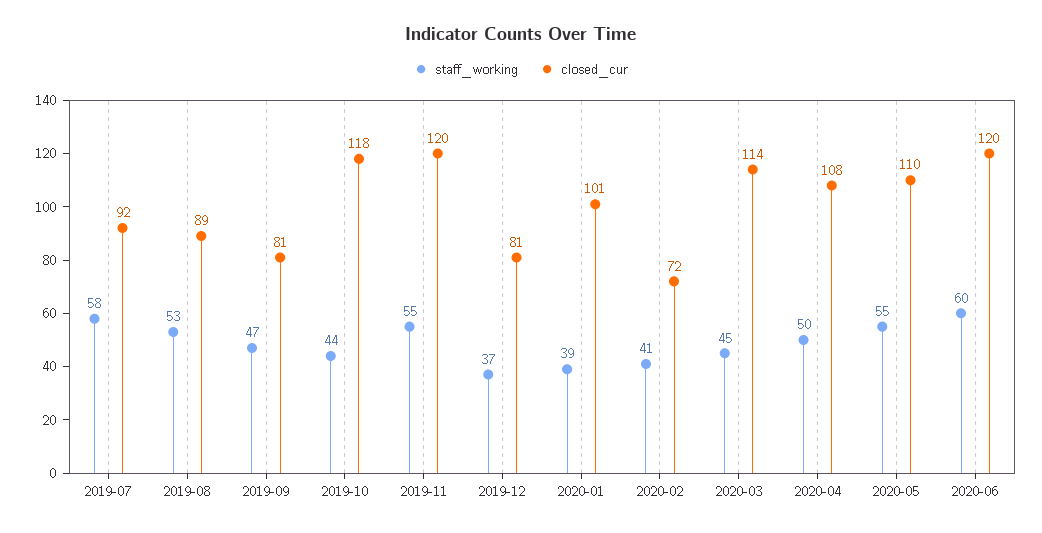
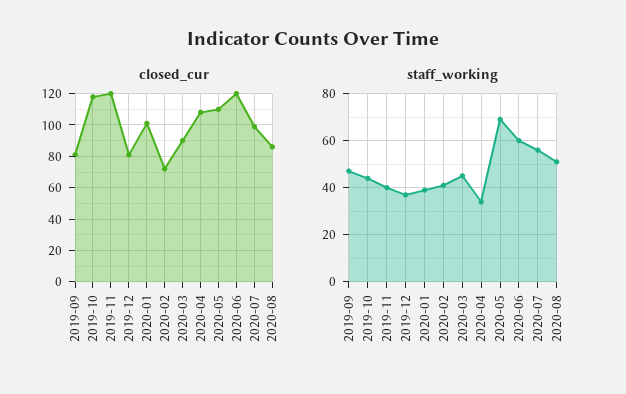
staff_working, 2019-07: 58 -> none
closed_cur, 2019-07: 92 -> none
staff_working, 2019-08: 53 -> none
closed_cur, 2019-08: 89 -> none
staff_working, 2019-11: 55 -> 40
closed_cur, 2020-03: 114 -> 90
staff_working, 2020-04: 50 -> 35
staff_working, 2020-05: 55 -> 70
closed_cur, 2020-07: none -> 100
closed_cur, 2020-08: none -> 85
staff_working, 2020-07: none -> 55
staff_working, 2020-08: none -> 50

